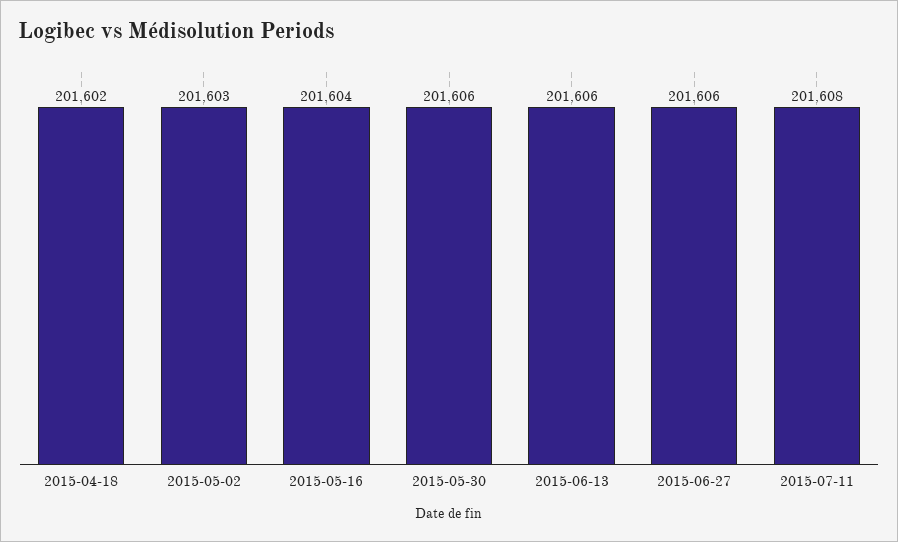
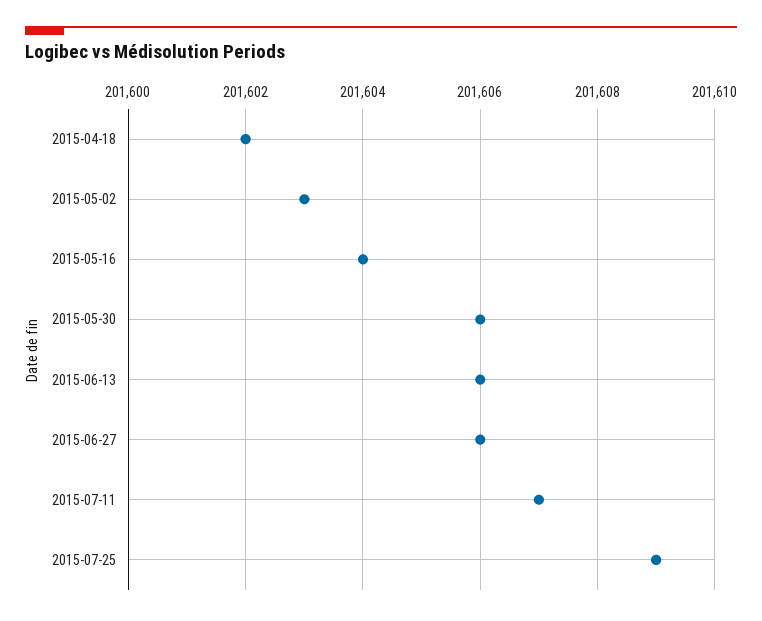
2015-07-11: 201608 -> 201607
2015-07-25: none -> 201609

